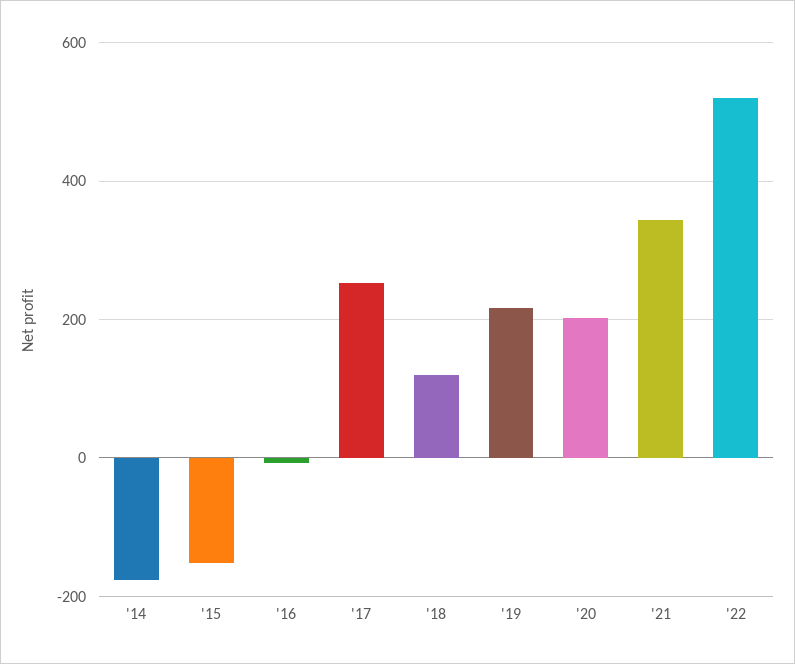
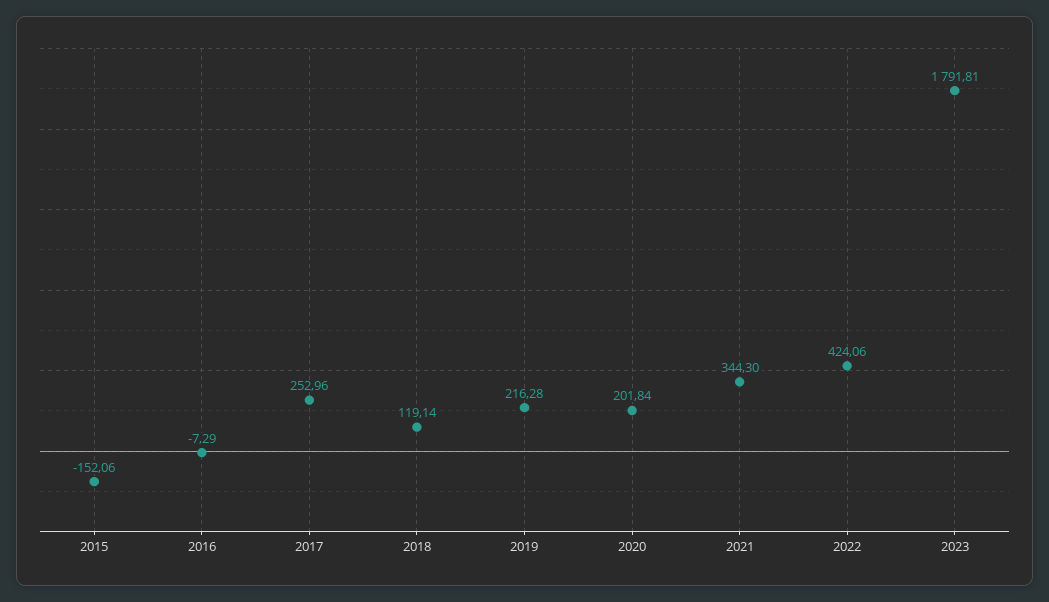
'14: -180 -> none
'22: 520 -> 424.06
2023: none -> 1791.81

